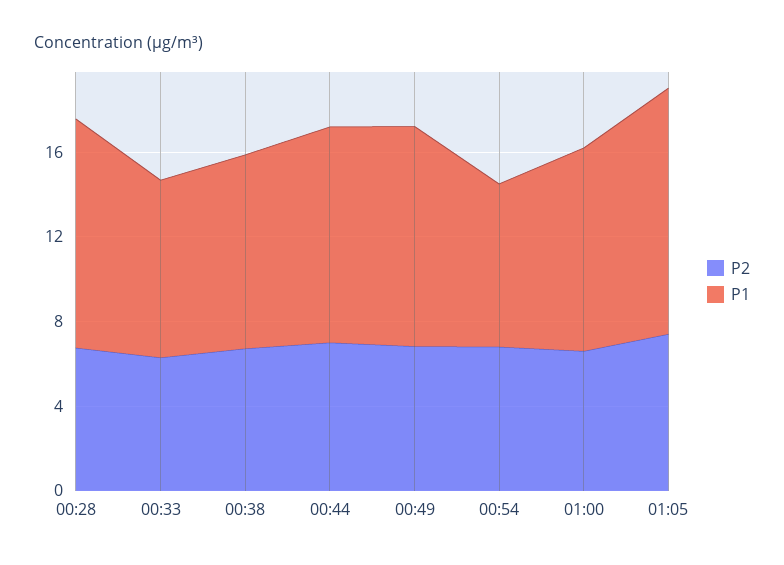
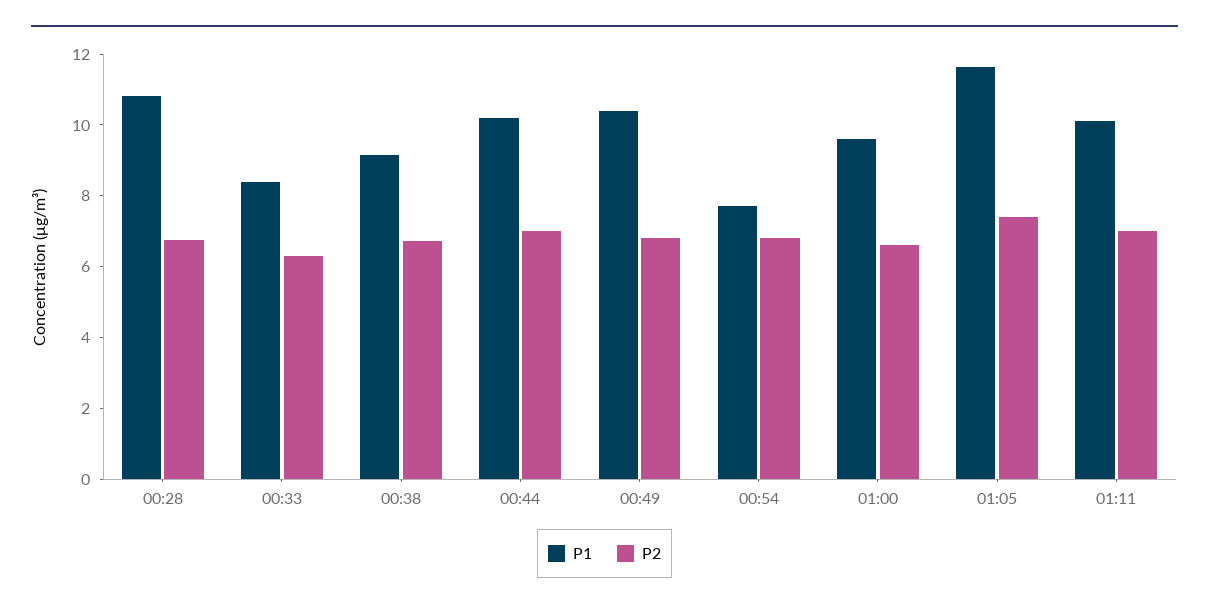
P1, 01:11: none -> 10
P2, 01:11: none -> 7

